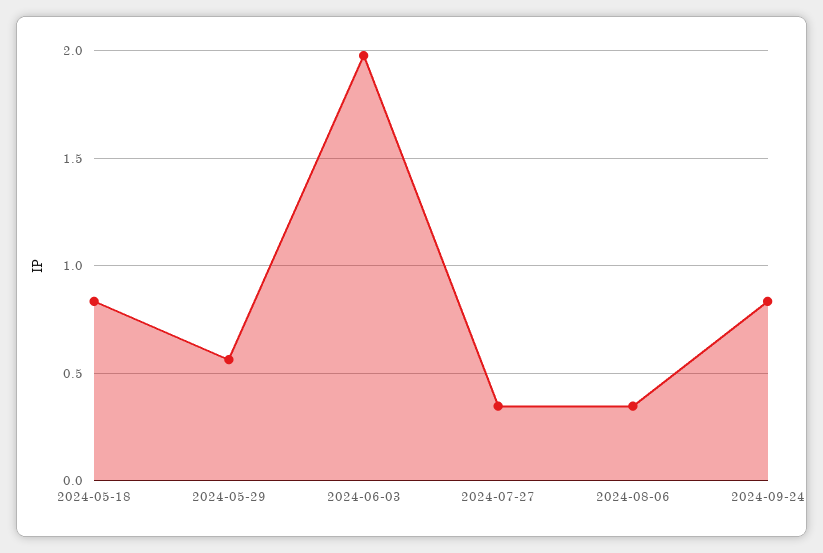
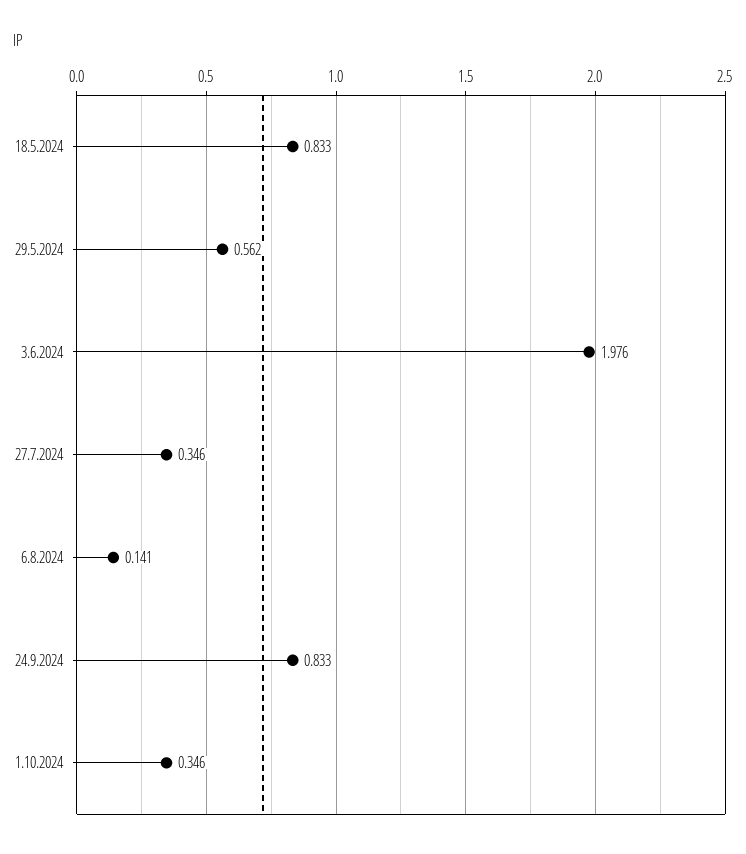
2024-08-06: 0.35 -> 0.141
1.10.2024: none -> 0.346

